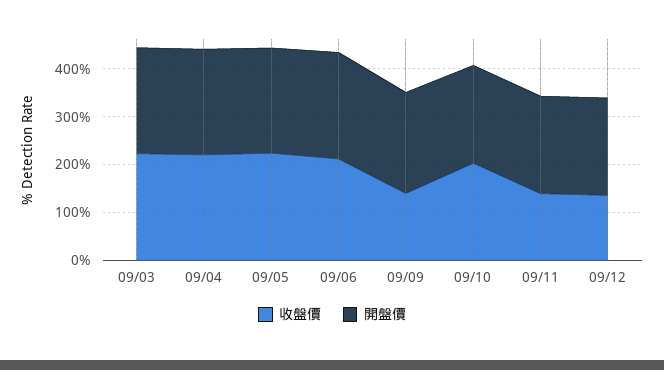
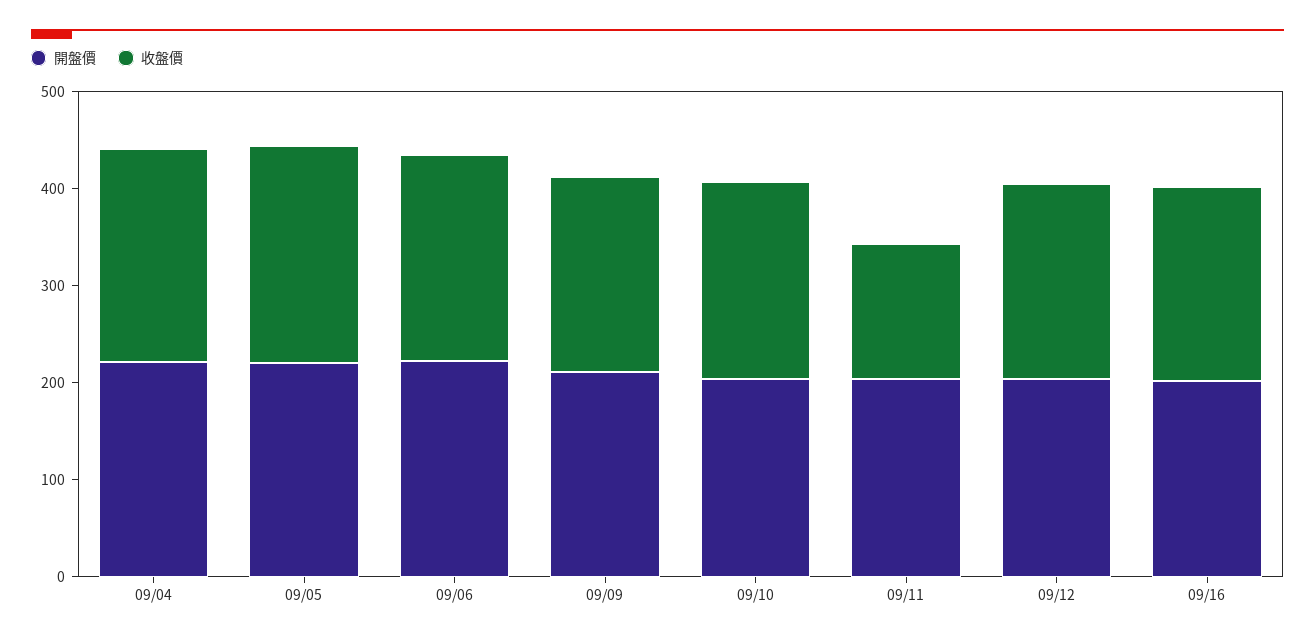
收盤價, 09/03: 220 -> none
開盤價, 09/03: 220 -> none
收盤價, 09/09: 140 -> 200
收盤價, 09/12: 140 -> 200
開盤價, 09/16: none -> 200
收盤價, 09/16: none -> 200

